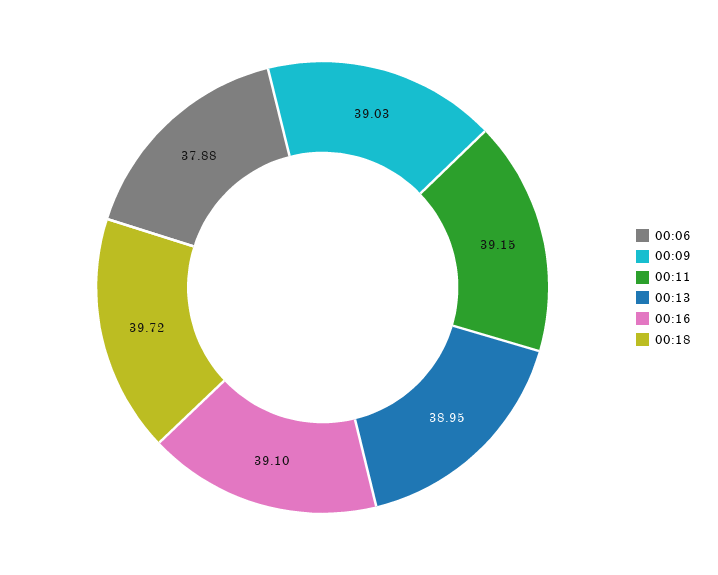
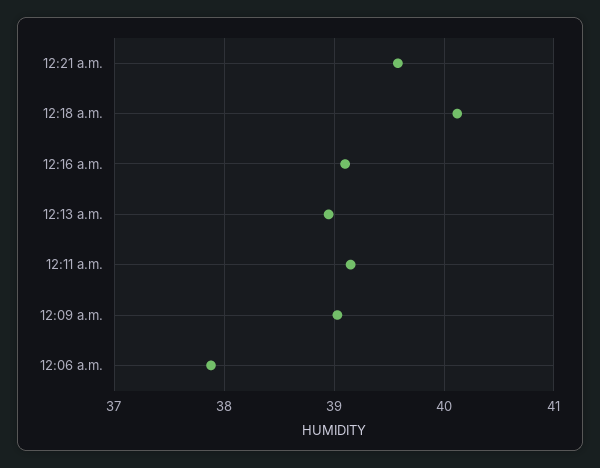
00:18: 39.72 -> 40.1
12:21 a.m.: none -> 39.6

